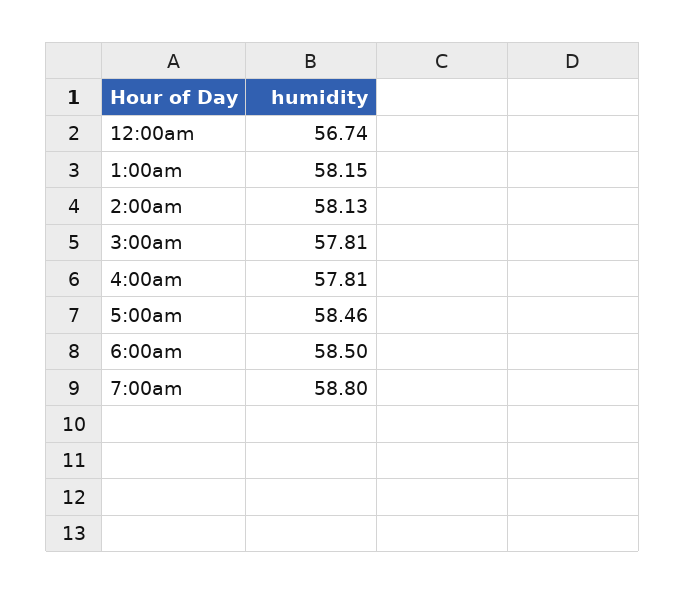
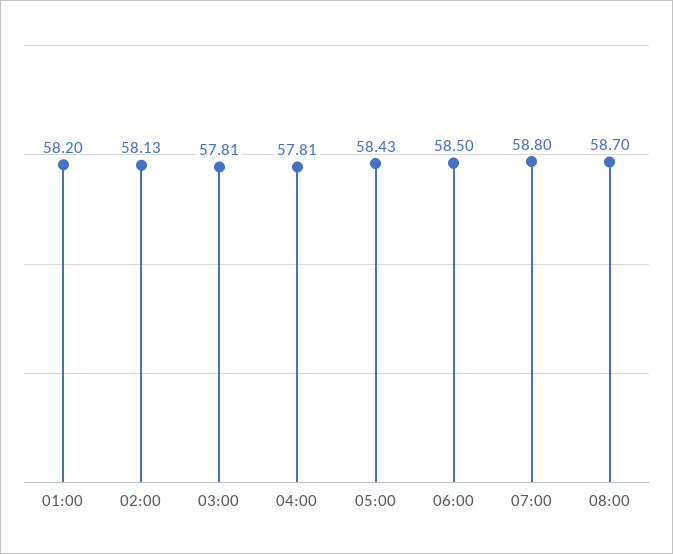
12:00am: 56.74 -> none
1:00am: 58.15 -> 58.2
5:00am: 58.46 -> 58.43
08:00: none -> 58.7

